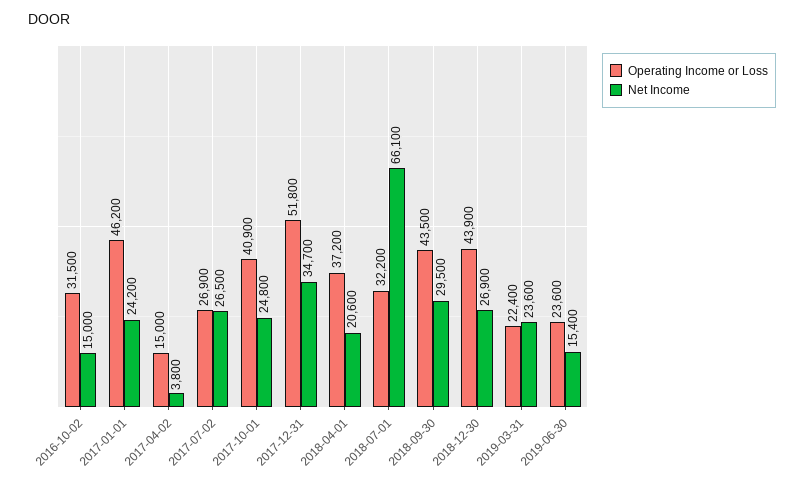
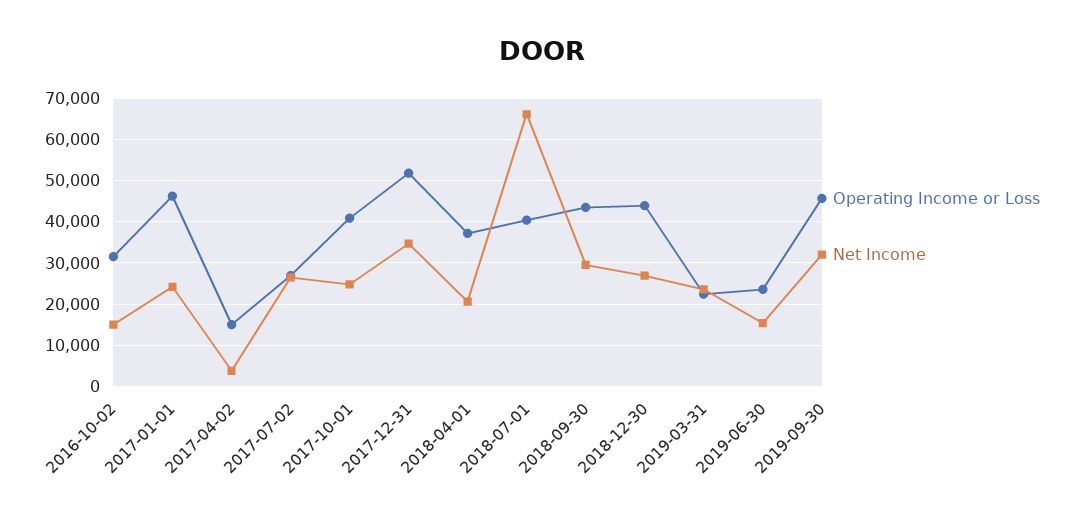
Operating Income or Loss, 2018-07-01: 32200 -> 40000
Operating Income or Loss, 2019-09-30: none -> 46000
Net Income, 2019-09-30: none -> 32000

